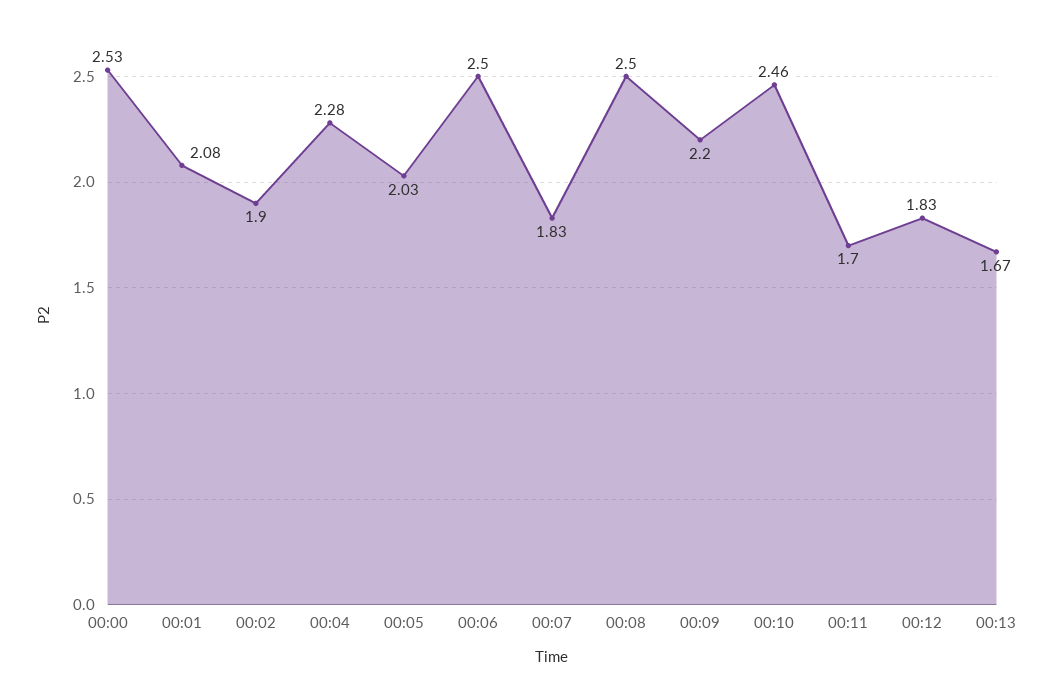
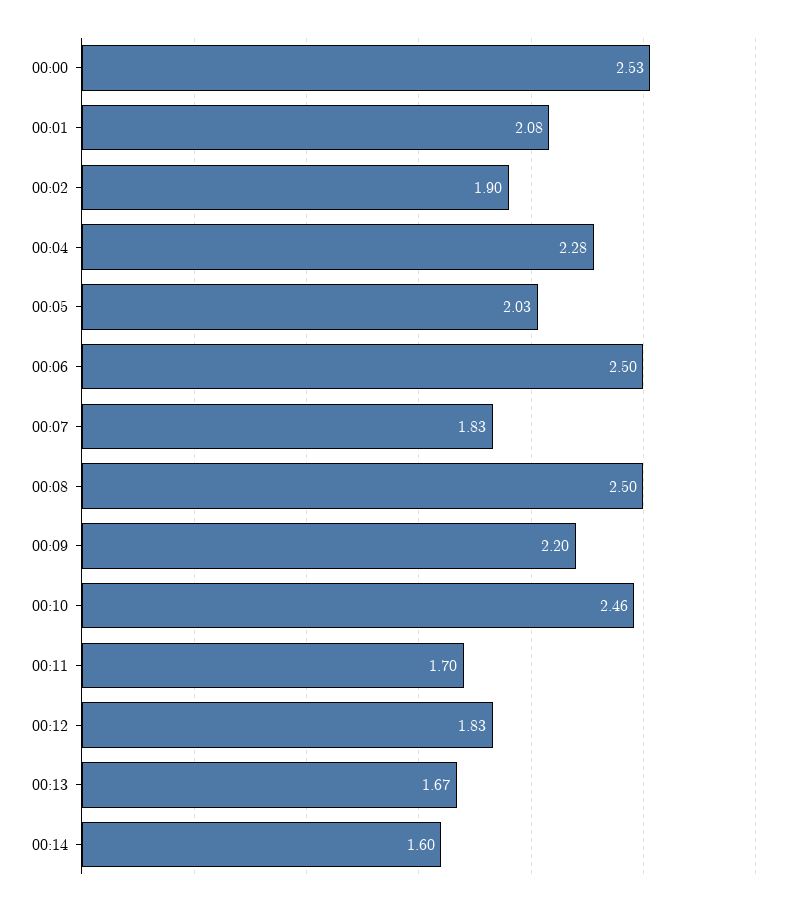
00:14: none -> 1.6

